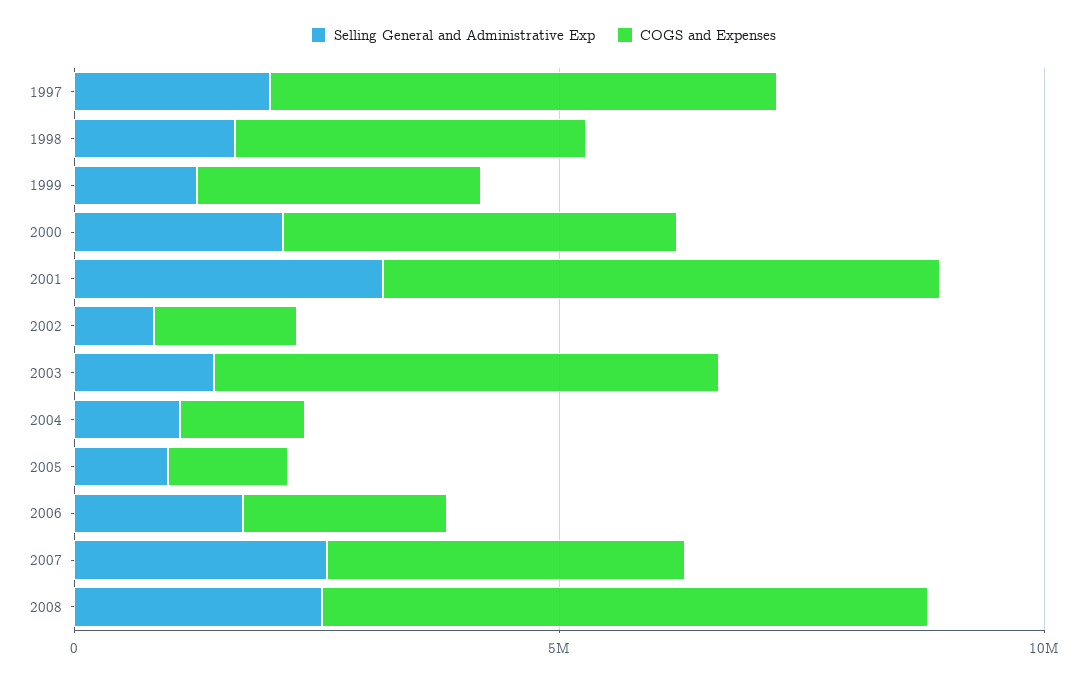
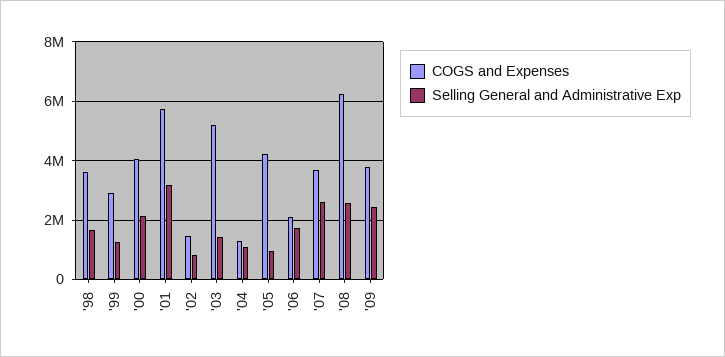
Selling General and Administrative Exp, 1997: 2000000 -> none
COGS and Expenses, 1997: 5000000 -> none
COGS and Expenses, 2005: 1000000 -> 4250000
COGS and Expenses, '09: none -> 3750000
Selling General and Administrative Exp, '09: none -> 2500000

